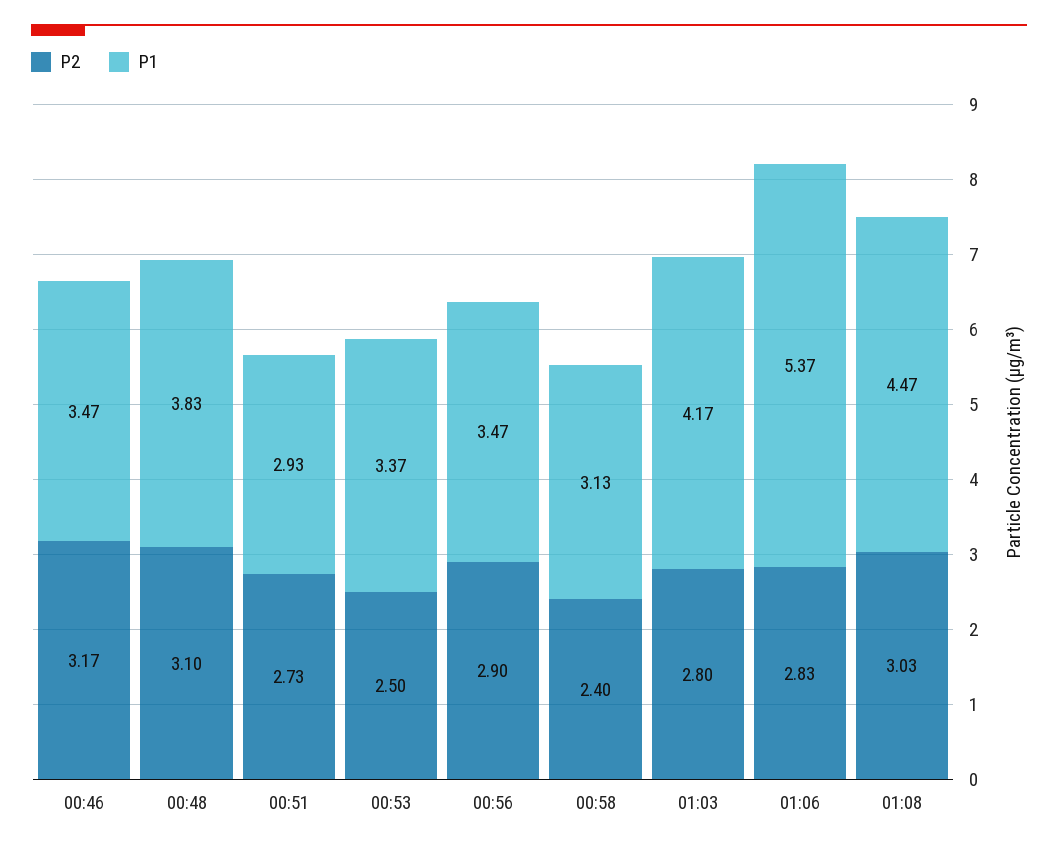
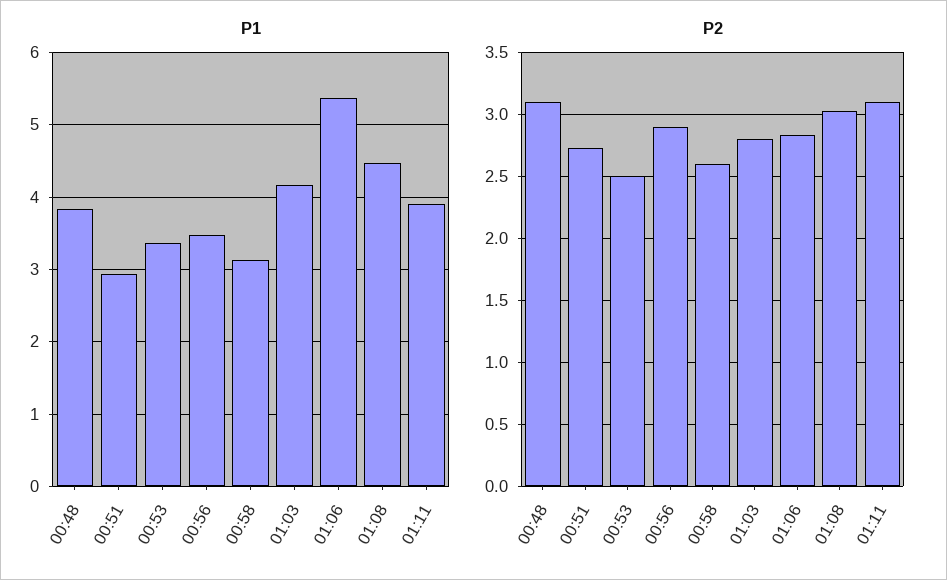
P2, 00:46: 3.17 -> none
P1, 00:46: 3.47 -> none
P2, 00:58: 2.4 -> 2.6
P1, 01:11: none -> 3.9
P2, 01:11: none -> 3.1

